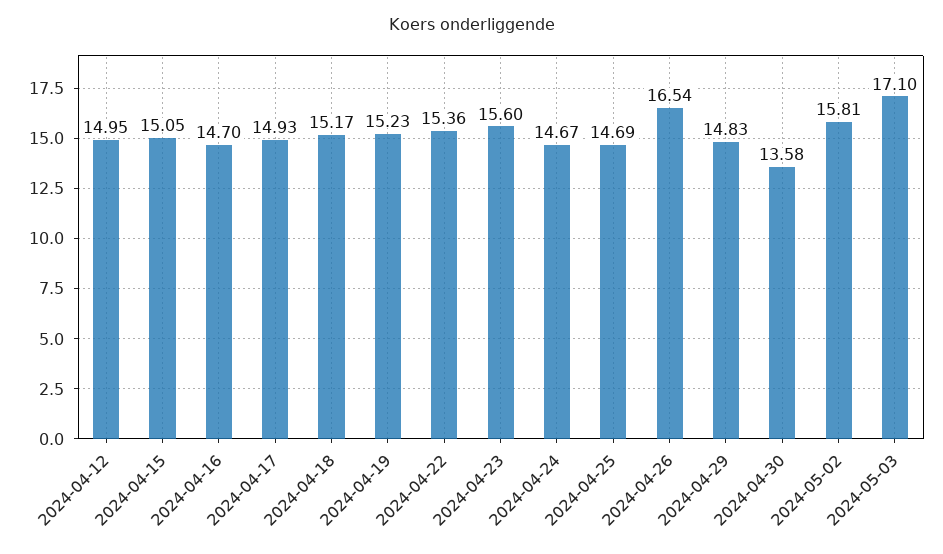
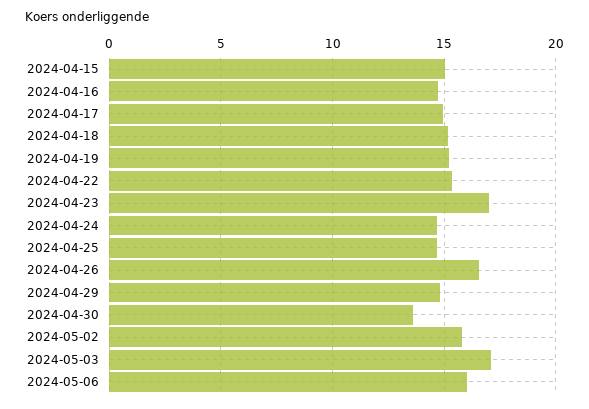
2024-04-12: 14.95 -> none
2024-04-23: 15.6 -> 17
2024-05-06: none -> 16

